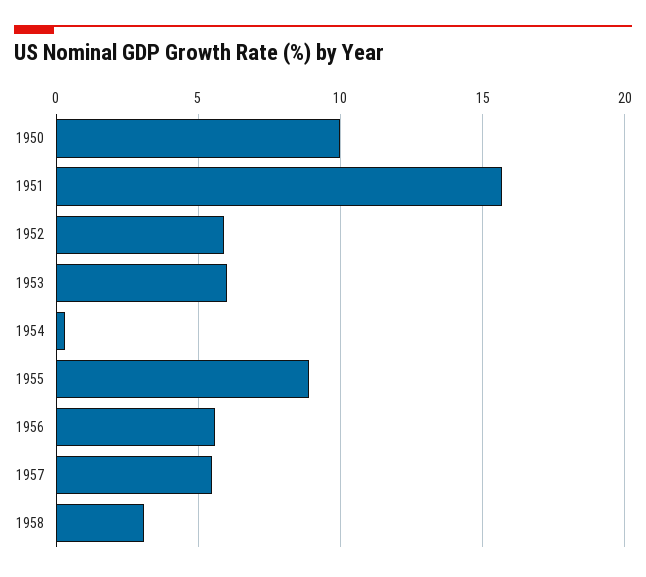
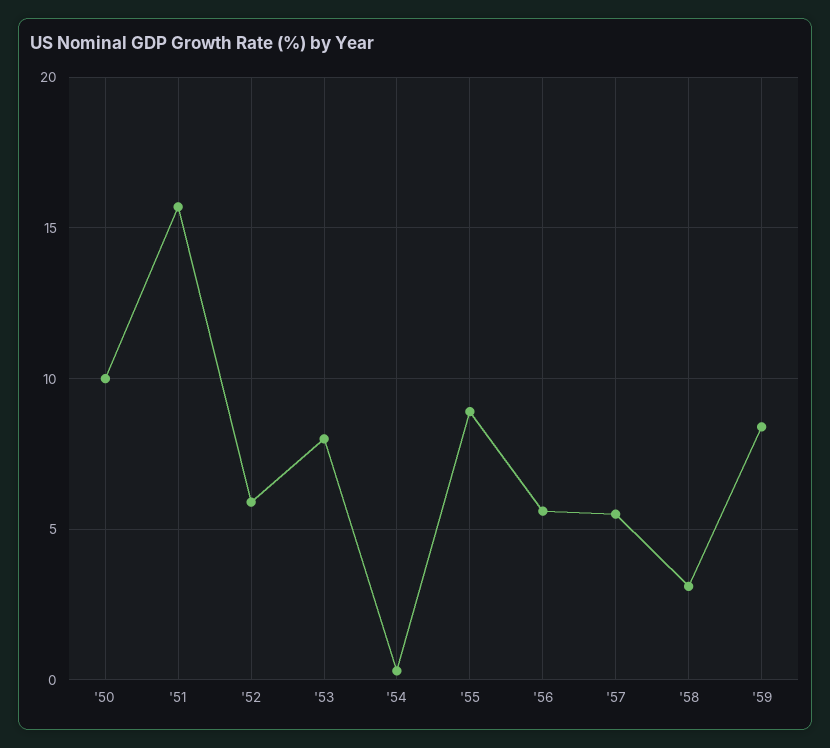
1953: 6 -> 8
'59: none -> 8.5

